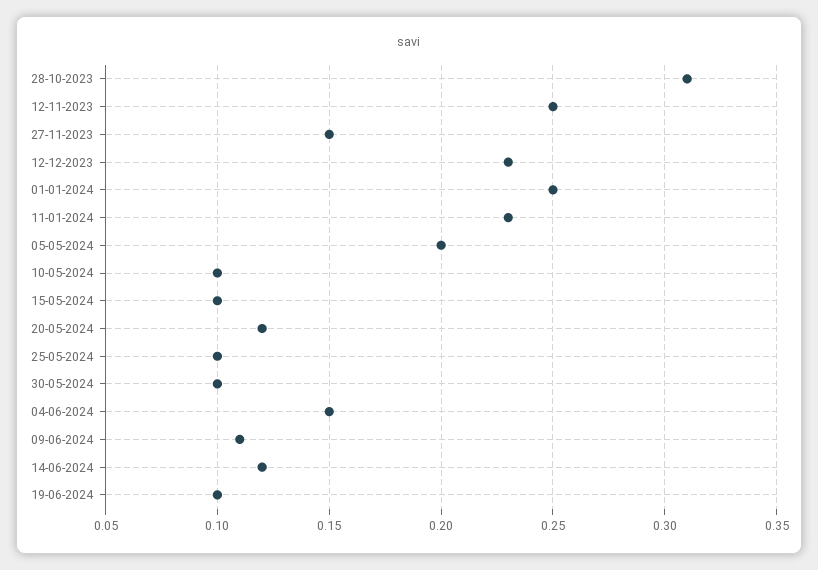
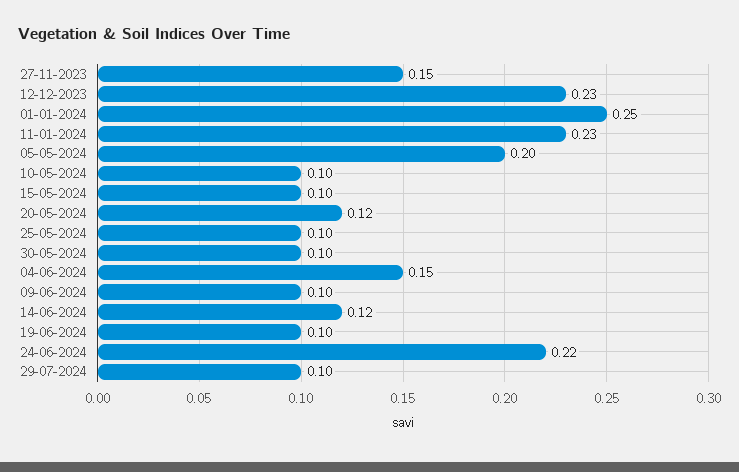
28-10-2023: 0.31 -> none
12-11-2023: 0.25 -> none
09-06-2024: 0.11 -> 0.1
24-06-2024: none -> 0.22
29-07-2024: none -> 0.1

